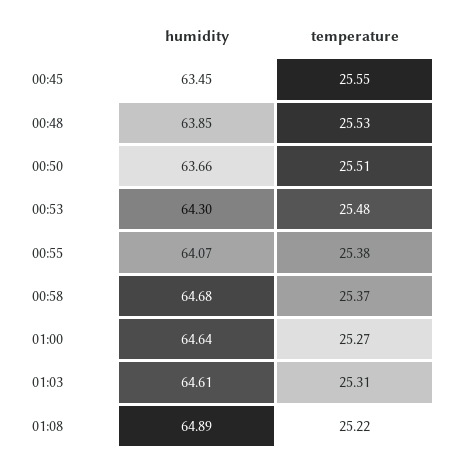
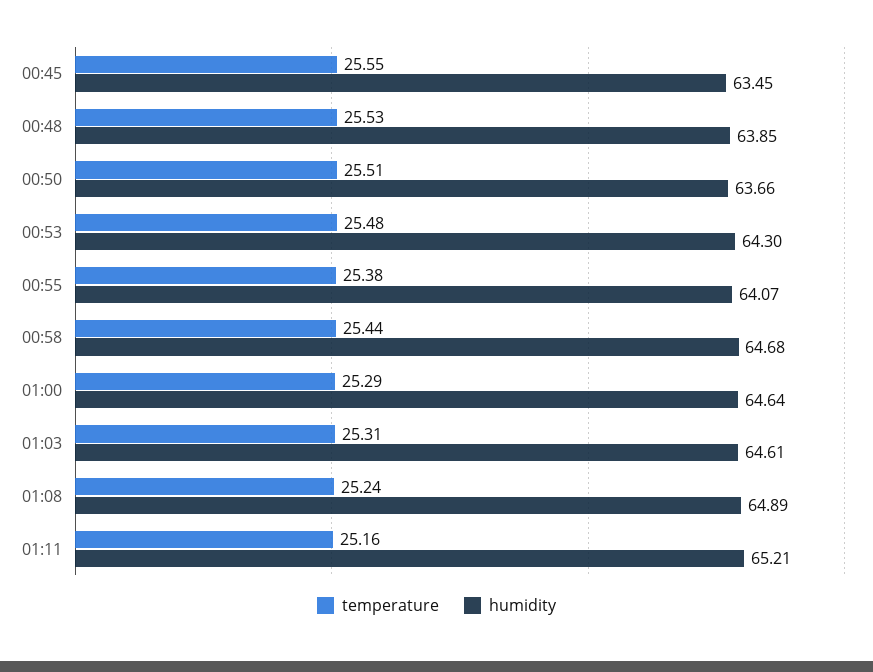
temperature, 00:58: 25.37 -> 25.44
temperature, 01:00: 25.27 -> 25.29
temperature, 01:08: 25.22 -> 25.24
temperature, 01:11: none -> 25.16
humidity, 01:11: none -> 65.21

